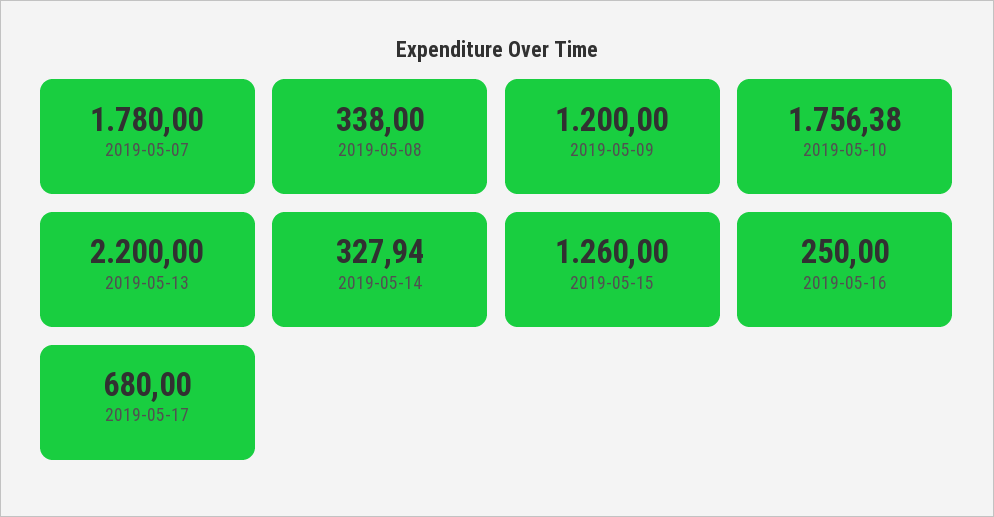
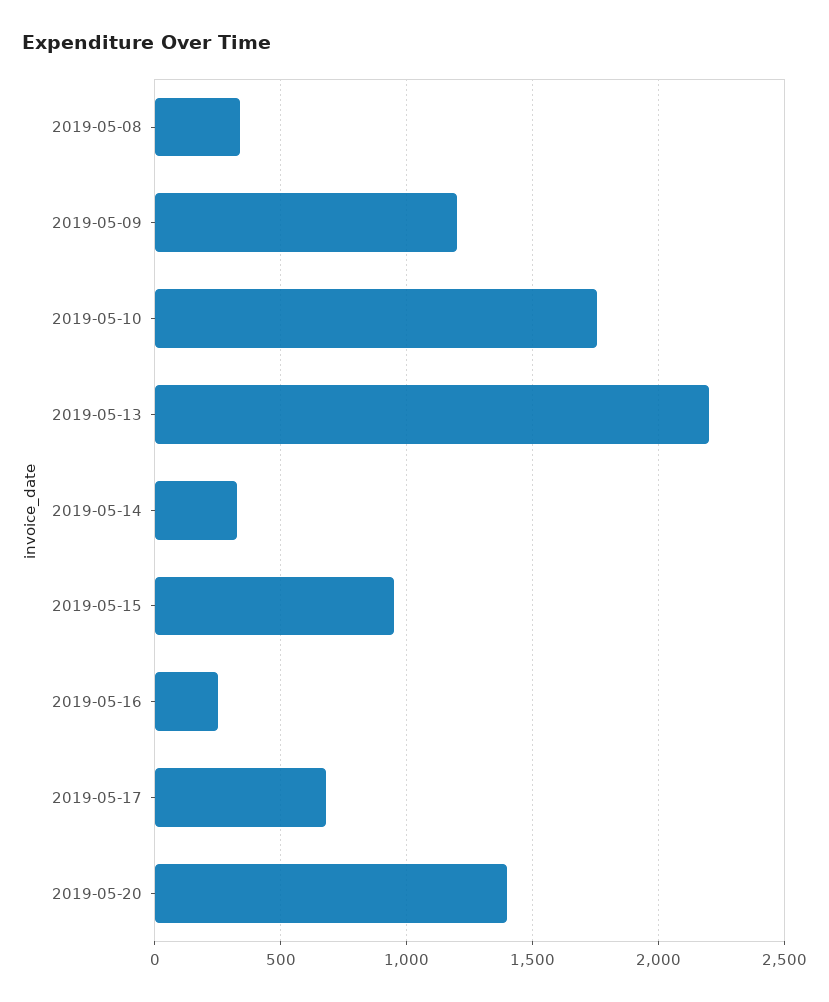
2019-05-07: 1780 -> none
2019-05-15: 1260 -> 950
2019-05-20: none -> 1400

